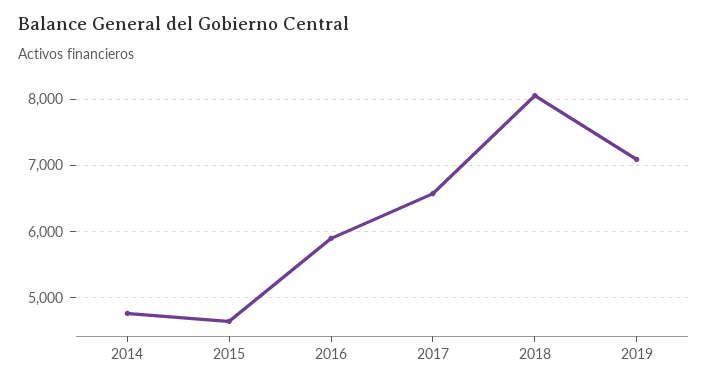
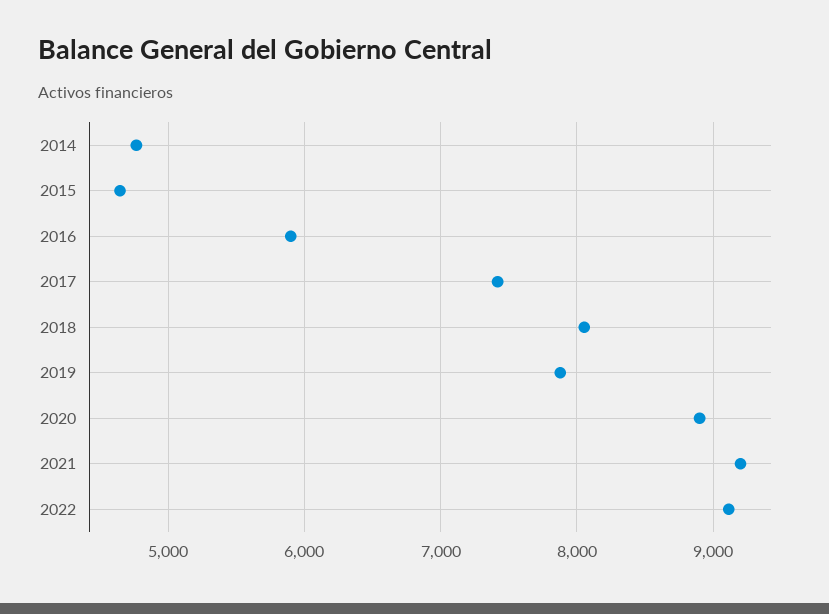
2017: 6600 -> 7400
2019: 7100 -> 7900
2020: none -> 8900
2021: none -> 9200
2022: none -> 9100

